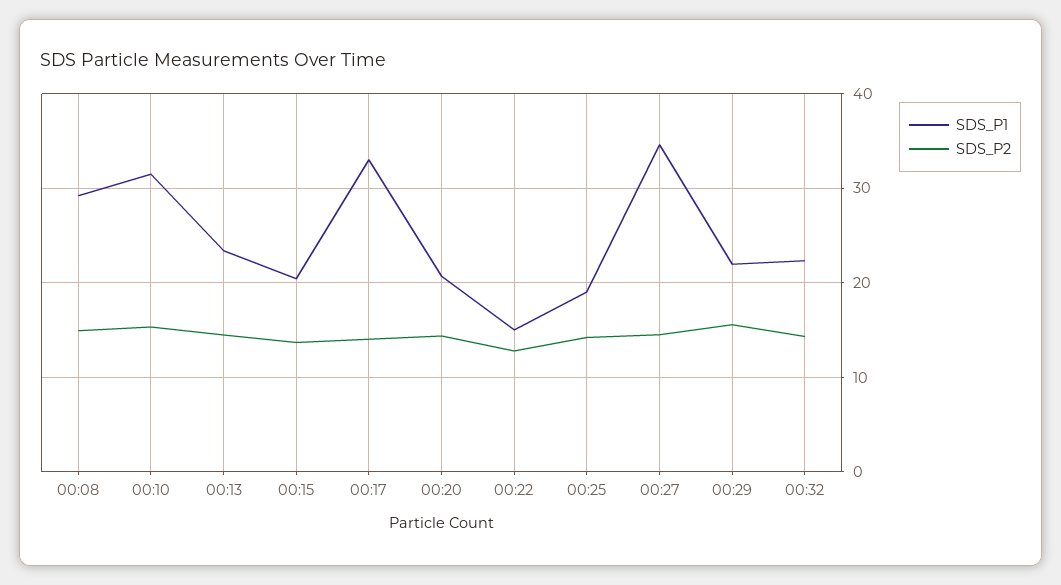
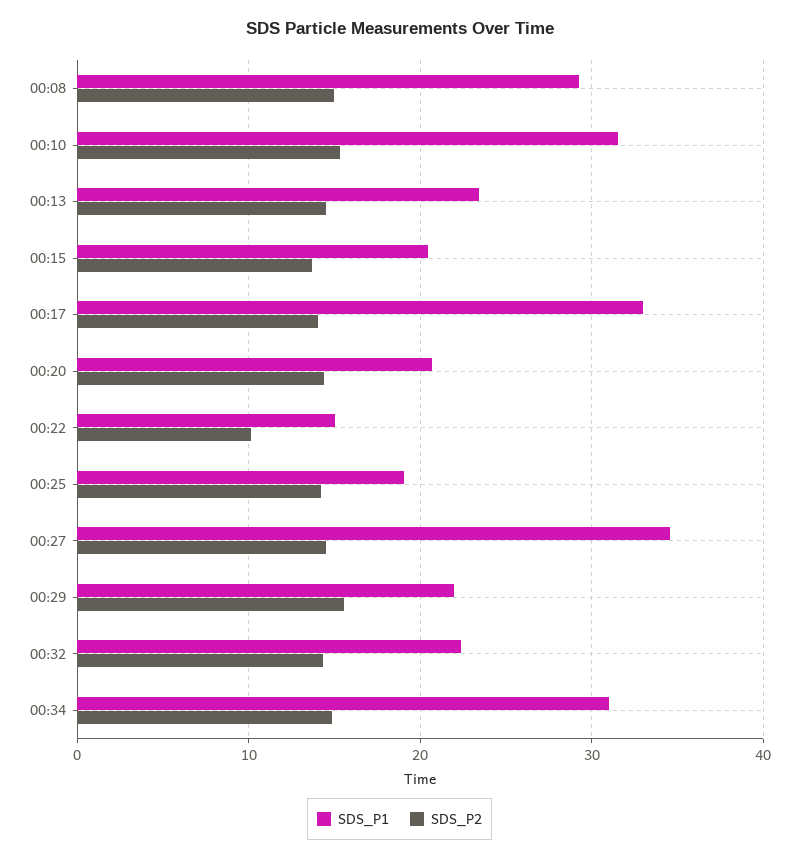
SDS_P2, 00:22: 13 -> 10
SDS_P1, 00:34: none -> 31
SDS_P2, 00:34: none -> 15

